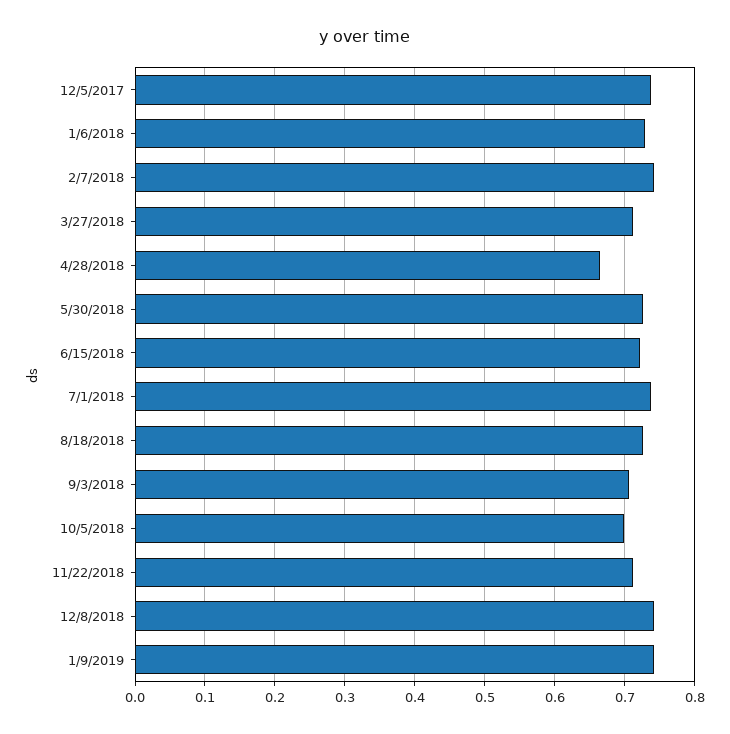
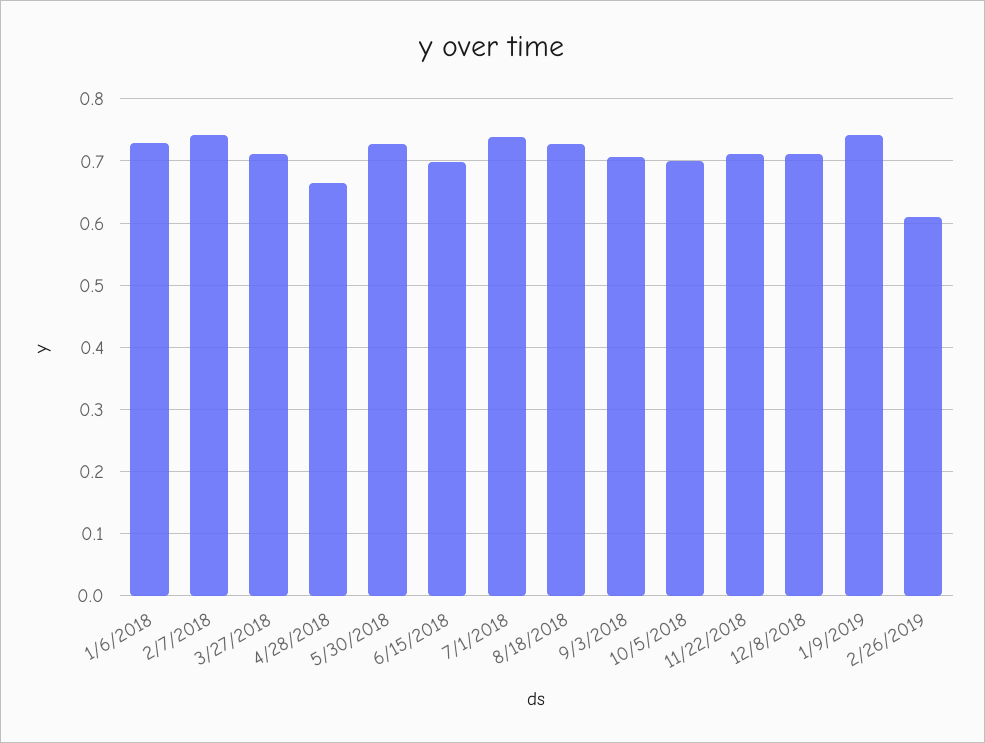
12/5/2017: 0.74 -> none
6/15/2018: 0.72 -> 0.7
12/8/2018: 0.74 -> 0.71
2/26/2019: none -> 0.61

